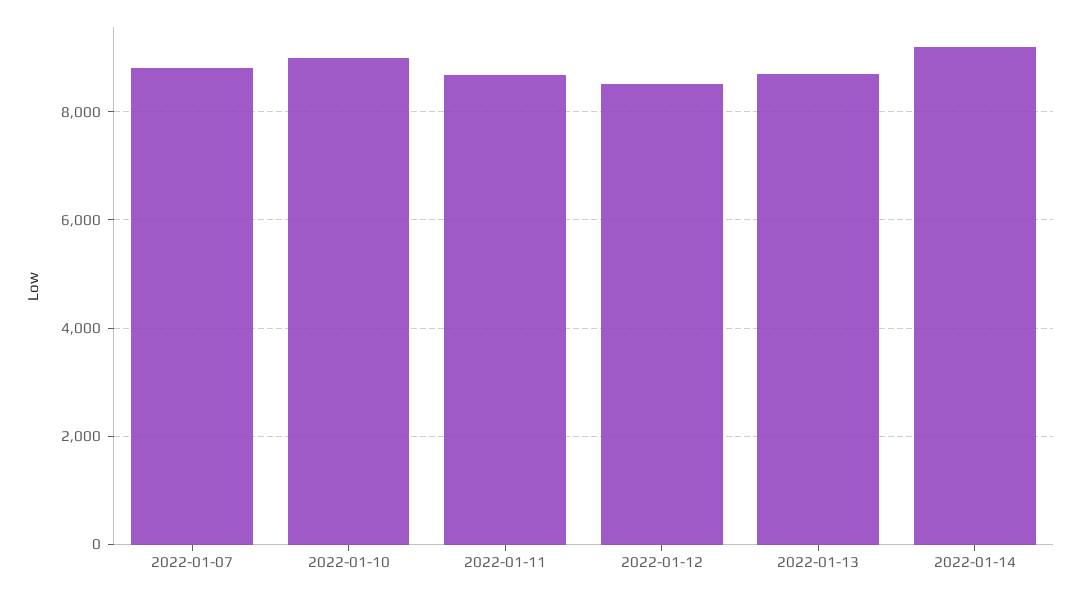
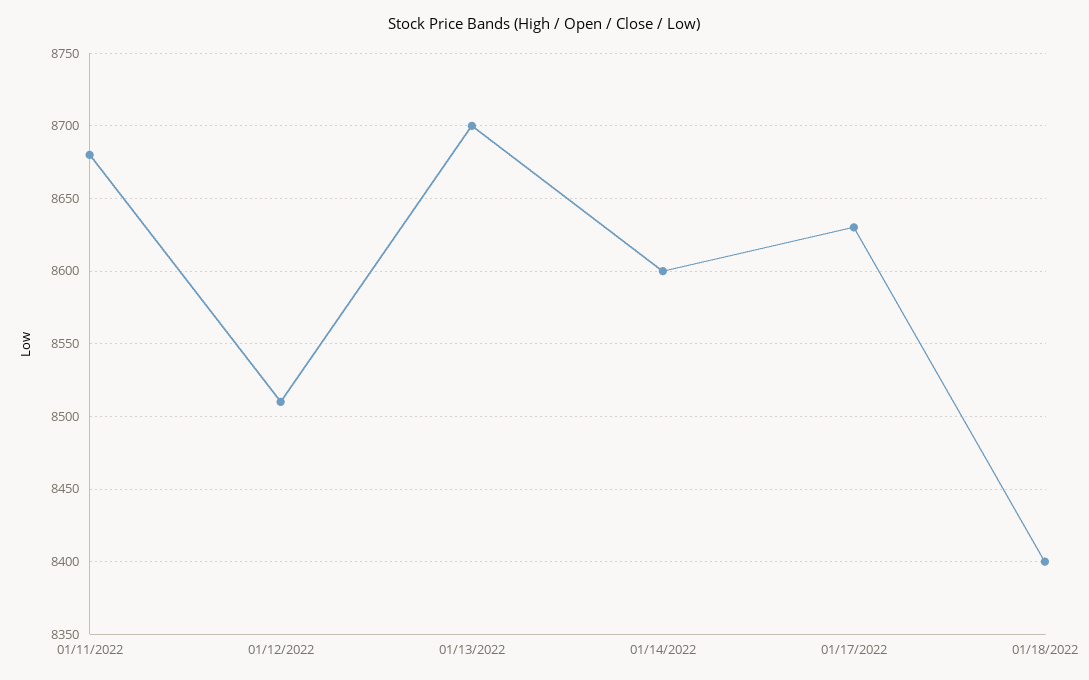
2022-01-07: 8800 -> none
2022-01-10: 9000 -> none
2022-01-14: 9200 -> 8600
01/17/2022: none -> 8630
01/18/2022: none -> 8400

